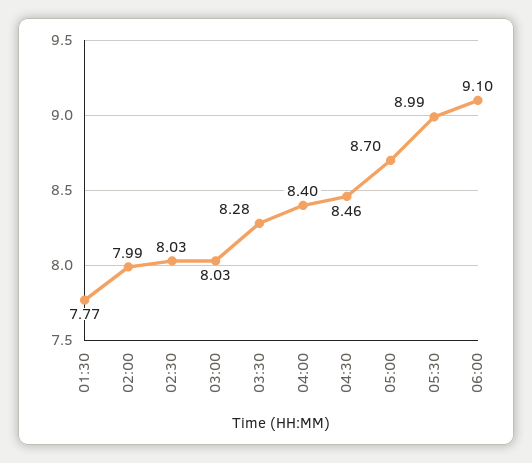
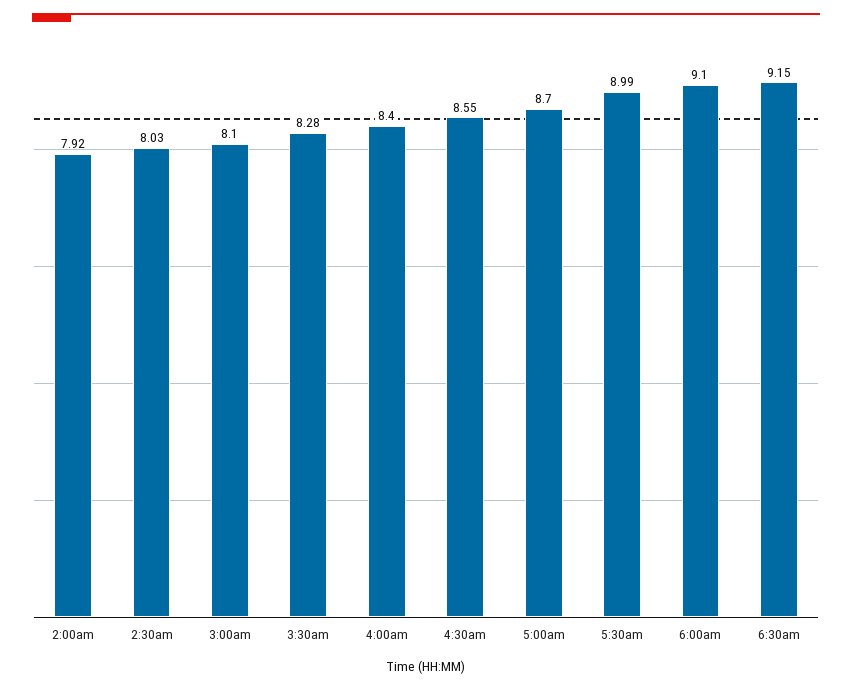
01:30: 7.77 -> none
02:00: 7.99 -> 7.92
03:00: 8.03 -> 8.1
04:30: 8.46 -> 8.55
6:30am: none -> 9.15

